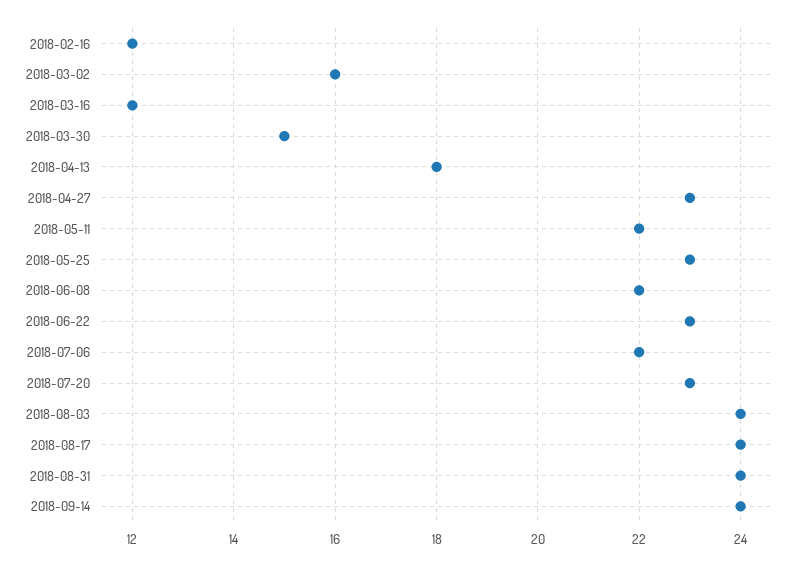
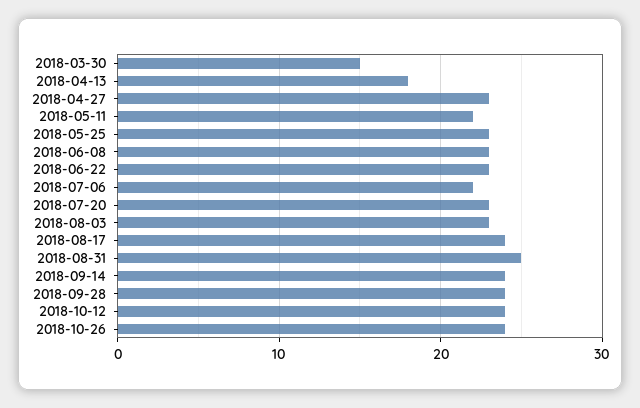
2018-02-16: 12 -> none
2018-03-02: 16 -> none
2018-03-16: 12 -> none
2018-06-08: 22 -> 23
2018-08-03: 24 -> 23
2018-08-31: 24 -> 25
2018-09-28: none -> 24
2018-10-12: none -> 24
2018-10-26: none -> 24

